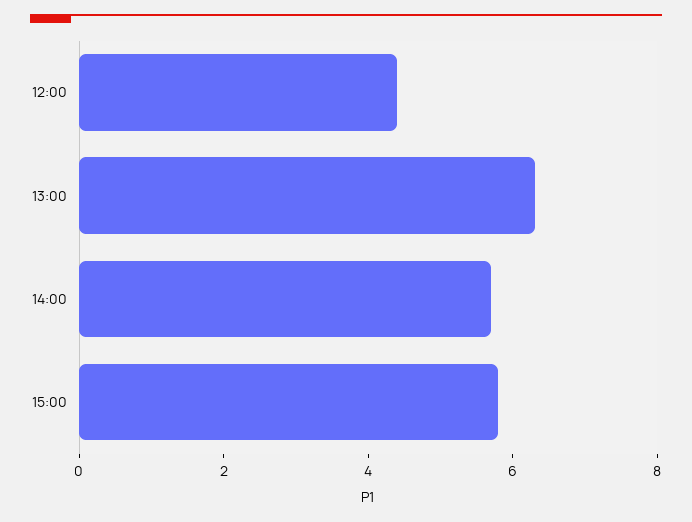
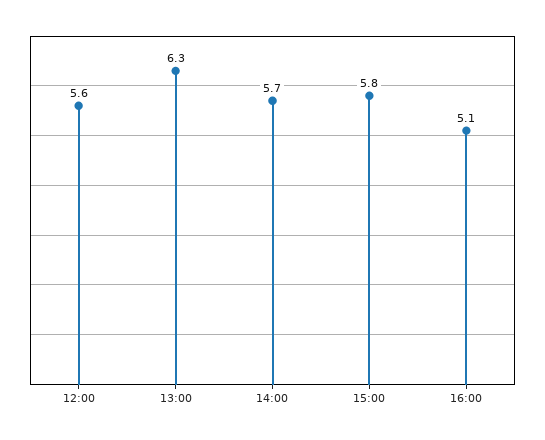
12:00: 4.5 -> 5.6
16:00: none -> 5.1

